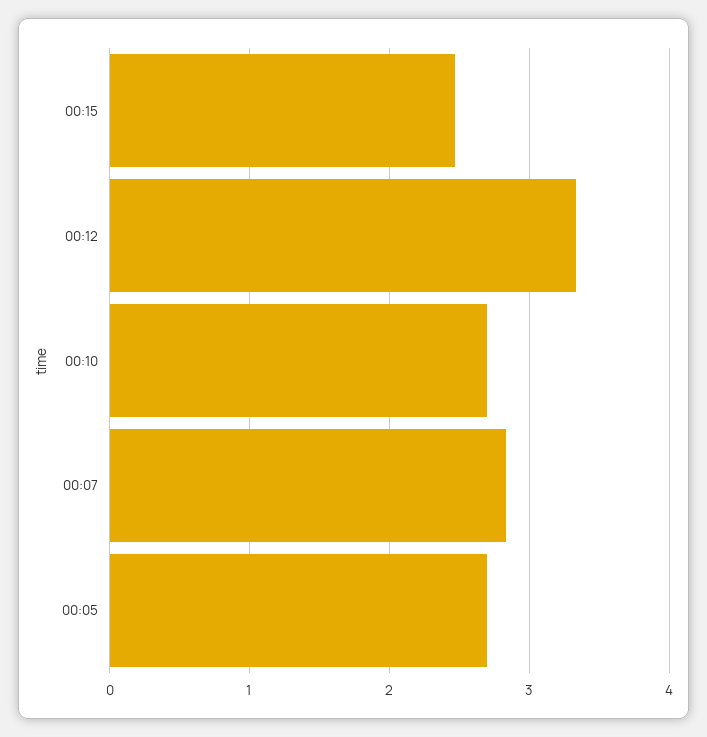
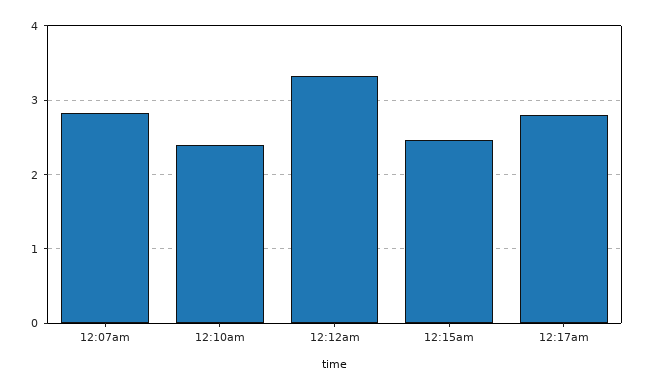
00:10: 2.7 -> 2.4
00:05: 2.7 -> none
12:17am: none -> 2.8

